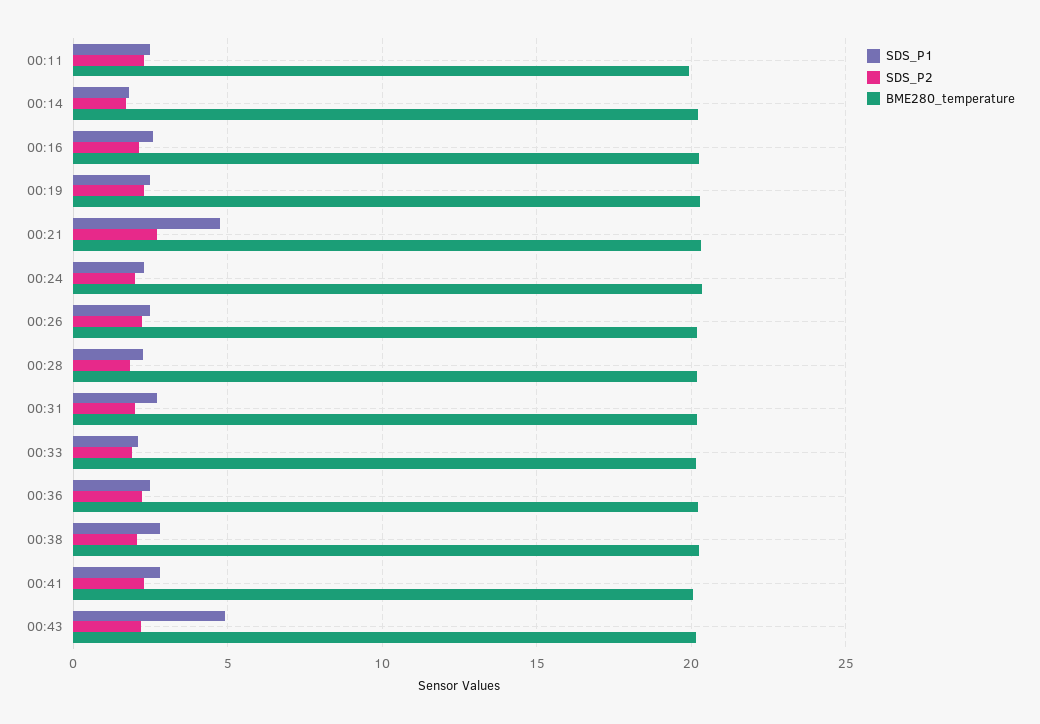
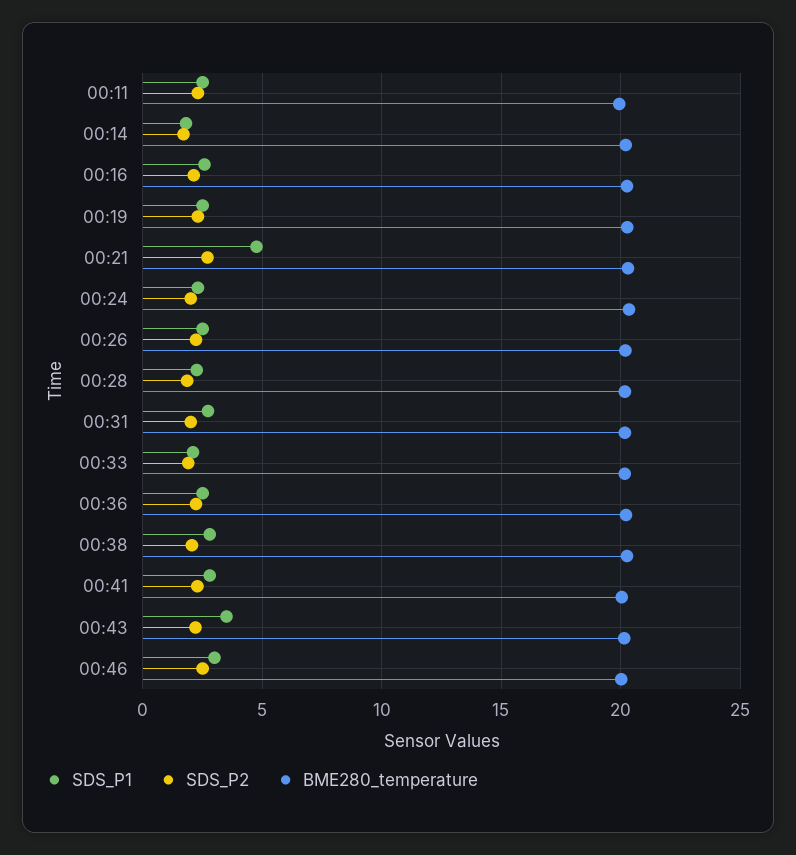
SDS_P1, 00:43: 5 -> 3.5
SDS_P1, 00:46: none -> 3
SDS_P2, 00:46: none -> 2.5
BME280_temperature, 00:46: none -> 20

